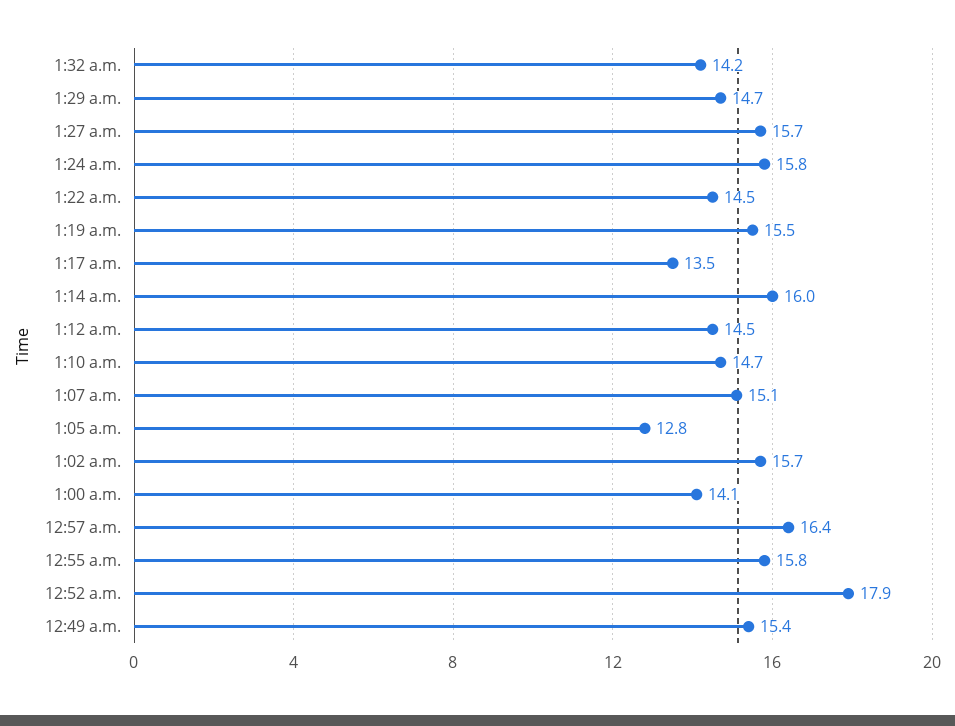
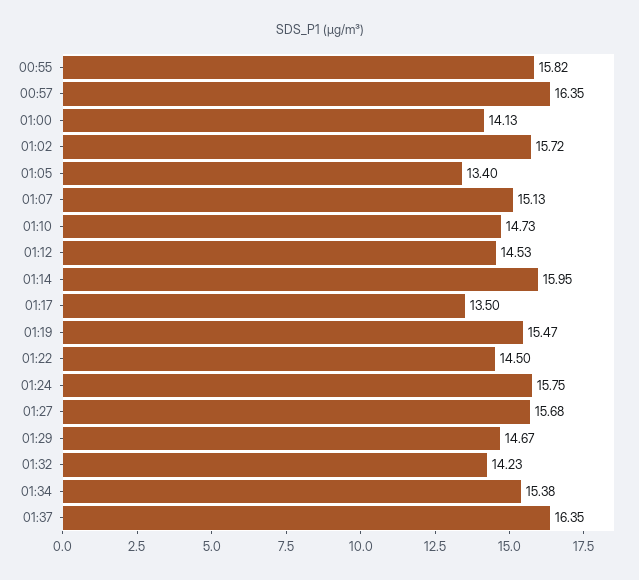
1:05 a.m.: 12.8 -> 13.4
12:52 a.m.: 17.9 -> none
12:49 a.m.: 15.4 -> none
01:34: none -> 15.38
01:37: none -> 16.35

